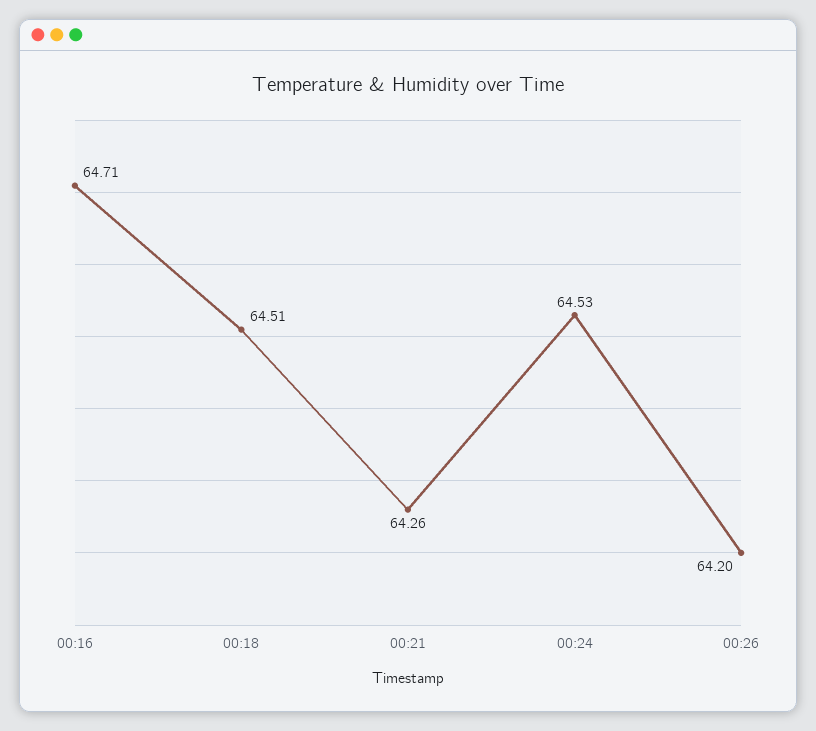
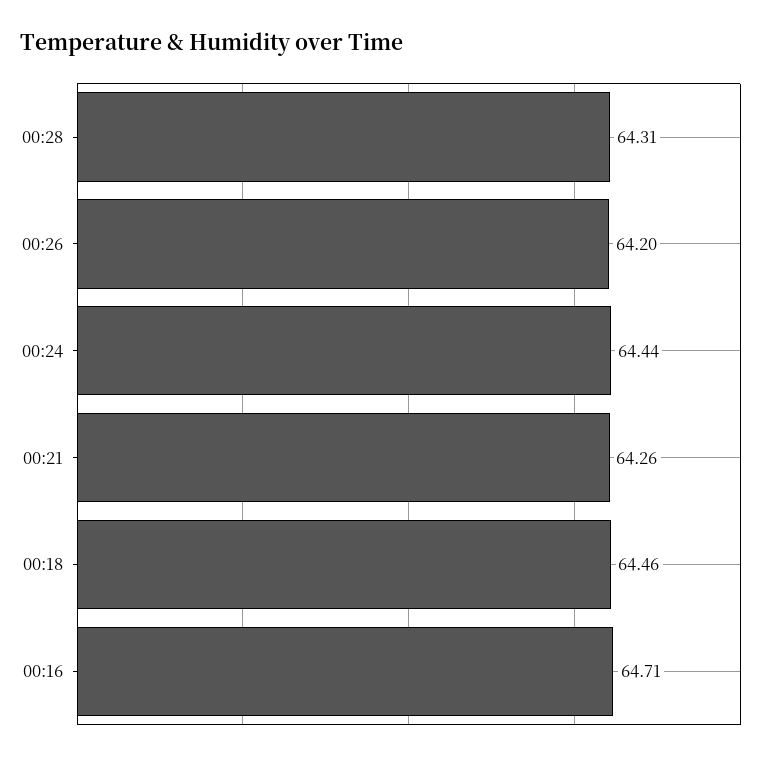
00:18: 64.51 -> 64.46
00:24: 64.53 -> 64.44
00:28: none -> 64.31

